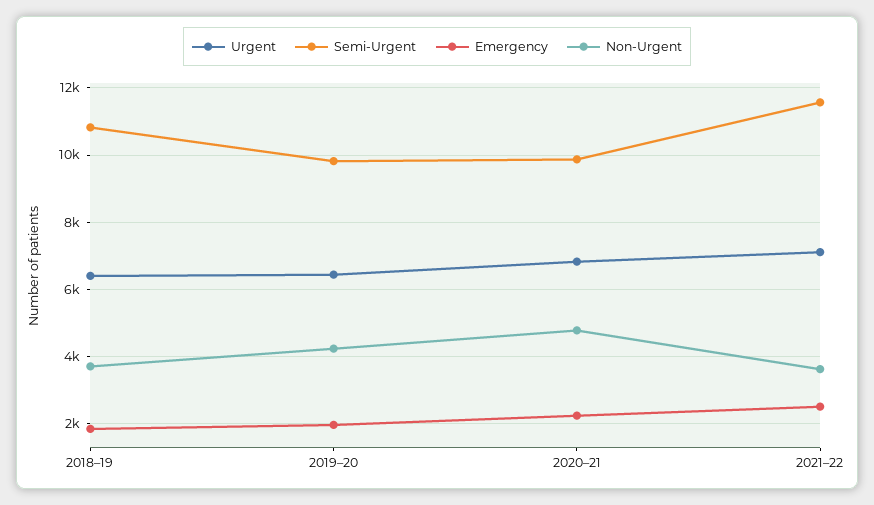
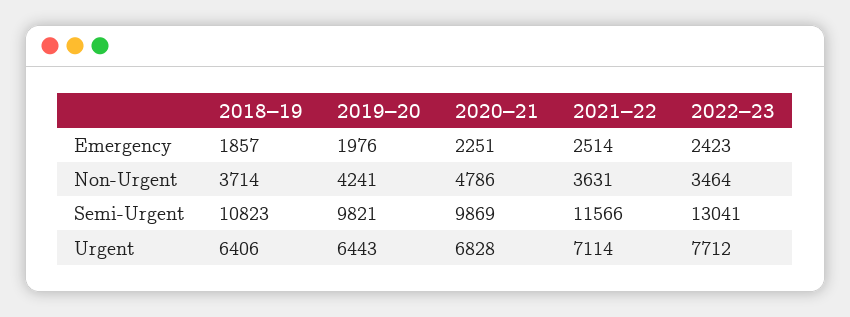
Emergency, 2022–23: none -> 2423
Non-Urgent, 2022–23: none -> 3464
Semi-Urgent, 2022–23: none -> 13041
Urgent, 2022–23: none -> 7712

